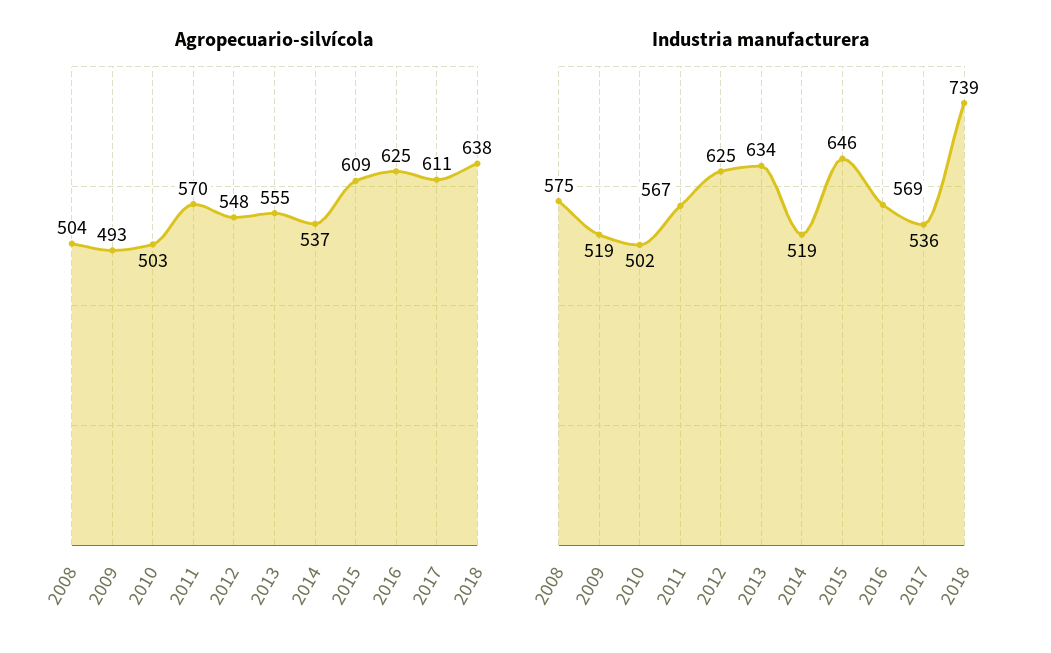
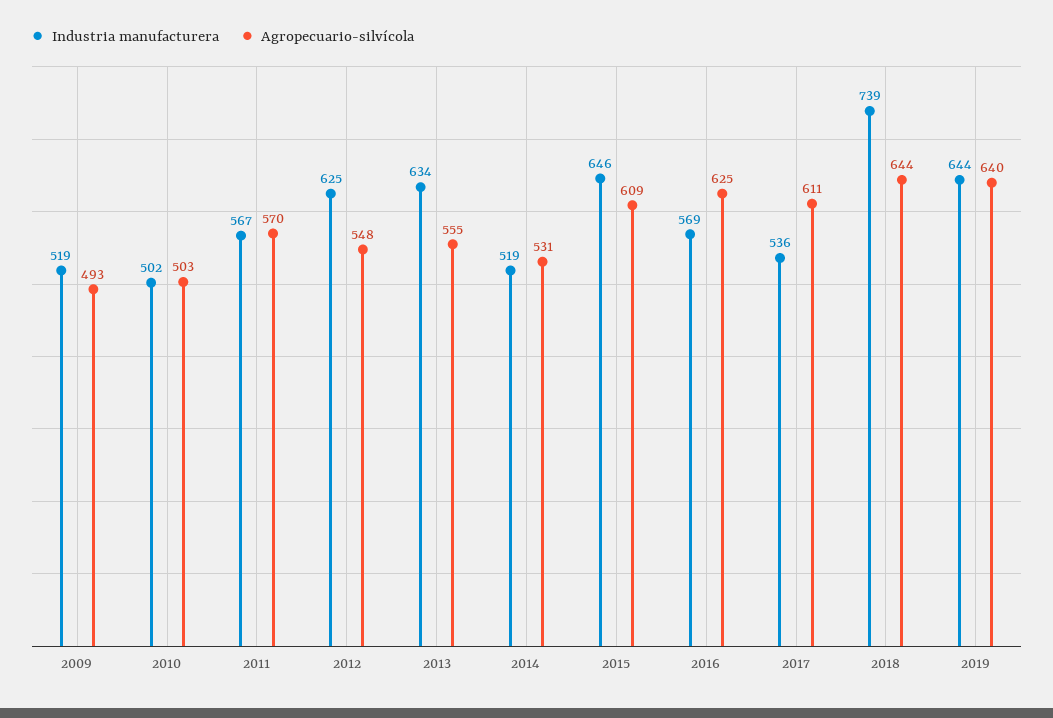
Agropecuario-silvícola, 2008: 504 -> none
Agropecuario-silvícola, 2014: 537 -> 531
Agropecuario-silvícola, 2018: 638 -> 644
Industria manufacturera, 2008: 575 -> none
Industria manufacturera, 2019: none -> 644
Agropecuario-silvícola, 2019: none -> 640

